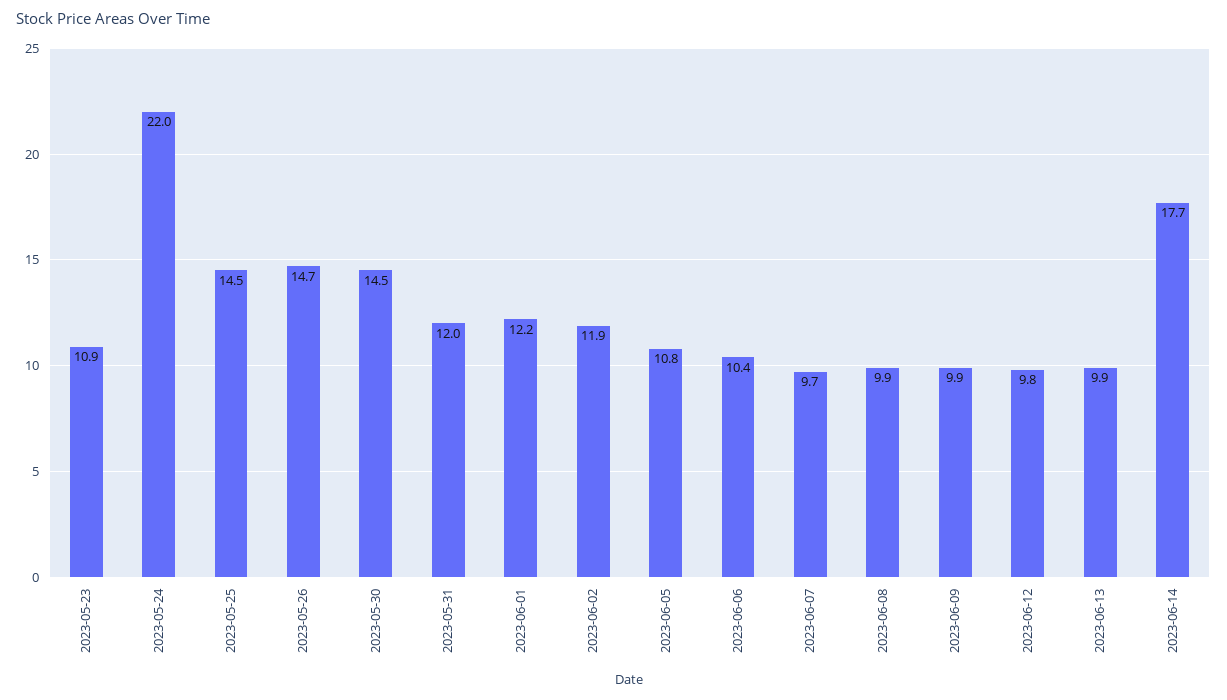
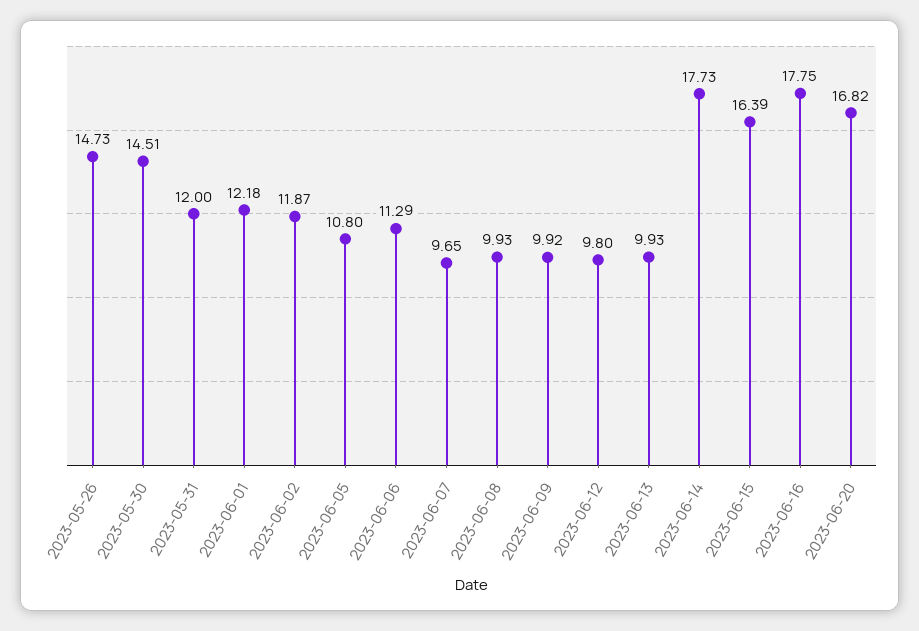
2023-05-23: 10.9 -> none
2023-05-24: 22 -> none
2023-05-25: 14.5 -> none
2023-06-06: 10.4 -> 11.29
2023-06-15: none -> 16.39
2023-06-16: none -> 17.75
2023-06-20: none -> 16.82

